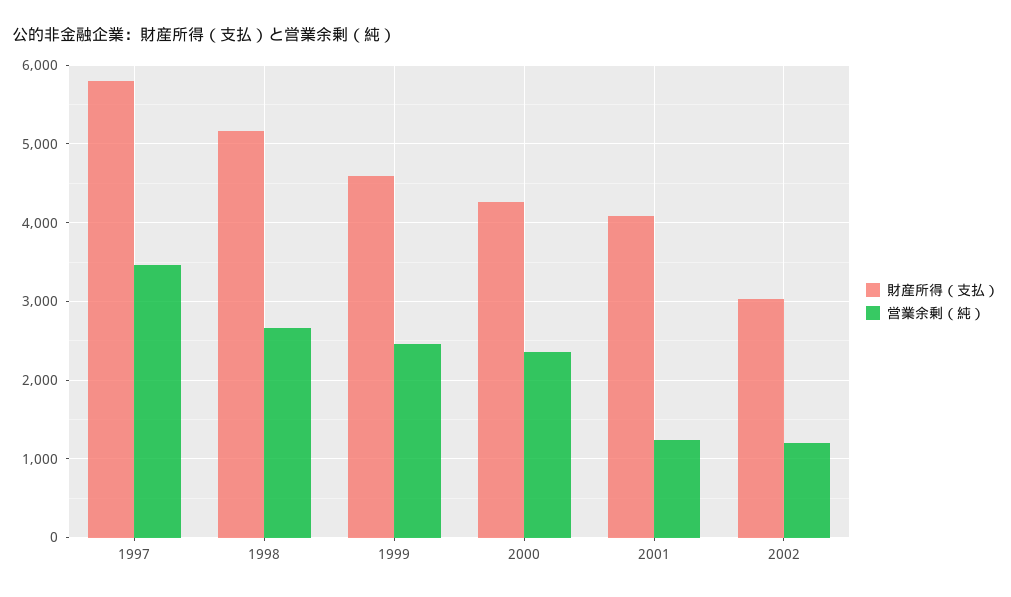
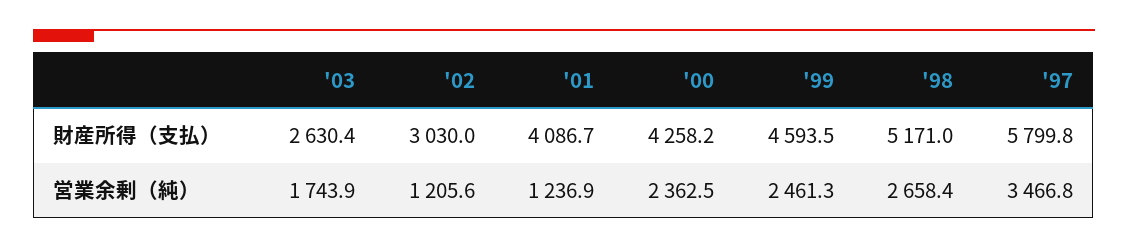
財産所得（支払）, '03: none -> 2630.4
営業余剰（純）, '03: none -> 1743.9

